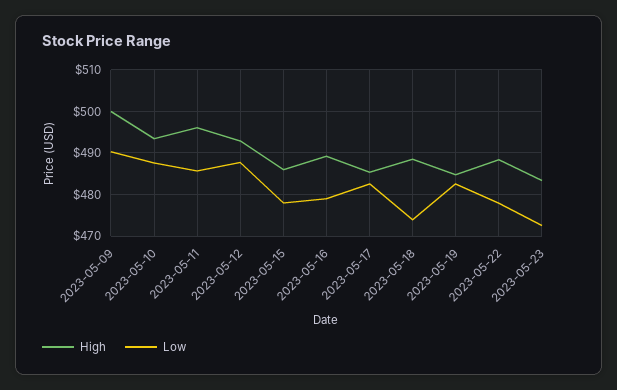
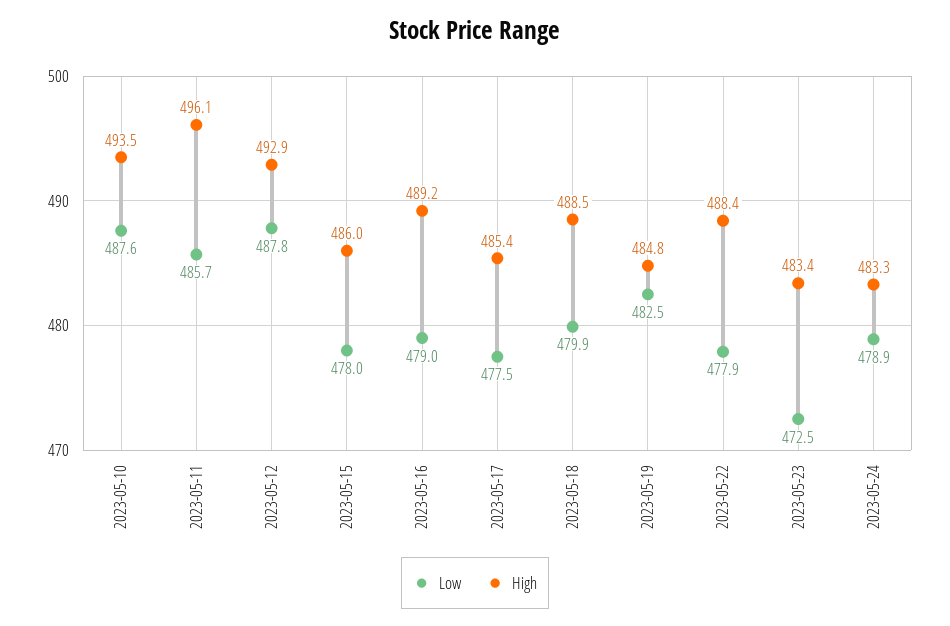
High, 2023-05-09: 500 -> none
Low, 2023-05-09: 490 -> none
Low, 2023-05-17: 482 -> 477.5
Low, 2023-05-18: 474 -> 479.9
Low, 2023-05-24: none -> 478.9
High, 2023-05-24: none -> 483.3

